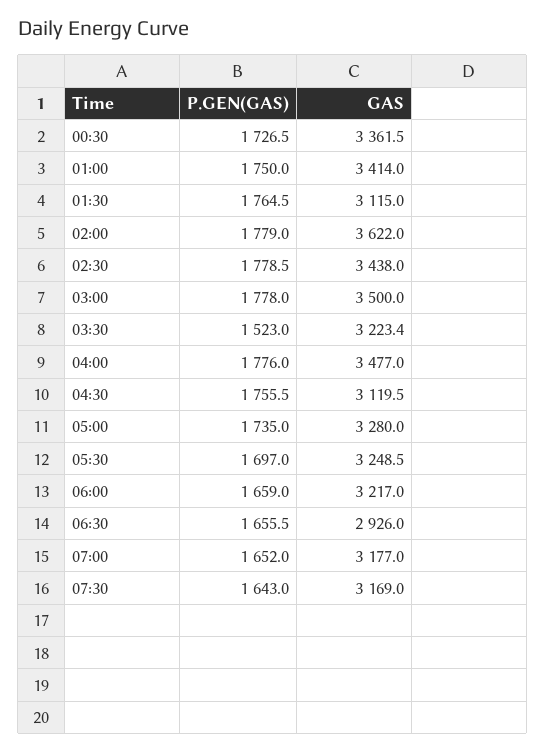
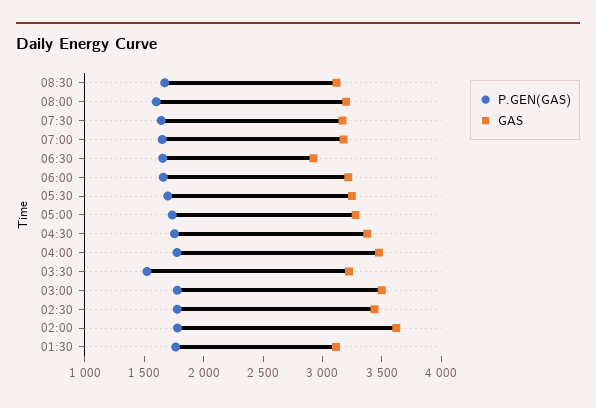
P.GEN(GAS), 00:30: 1726.5 -> none
GAS, 00:30: 3361.5 -> none
P.GEN(GAS), 01:00: 1750 -> none
GAS, 01:00: 3414 -> none
GAS, 04:30: 3119.5 -> 3400
P.GEN(GAS), 08:30: none -> 1700
GAS, 08:30: none -> 3100
P.GEN(GAS), 08:00: none -> 1600
GAS, 08:00: none -> 3200

